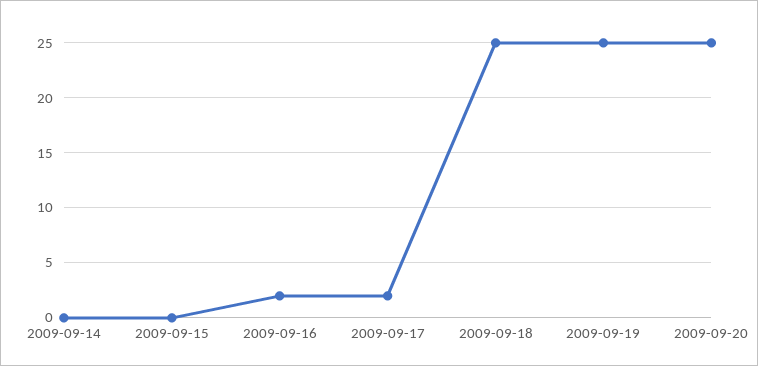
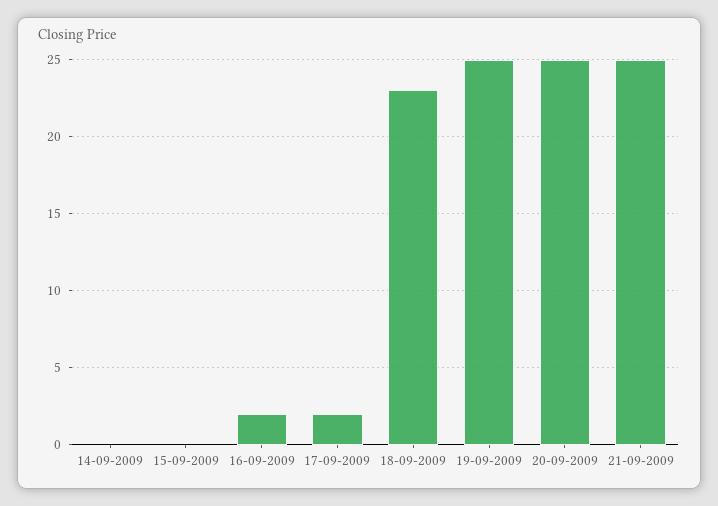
2009-09-18: 25 -> 23
21-09-2009: none -> 25

